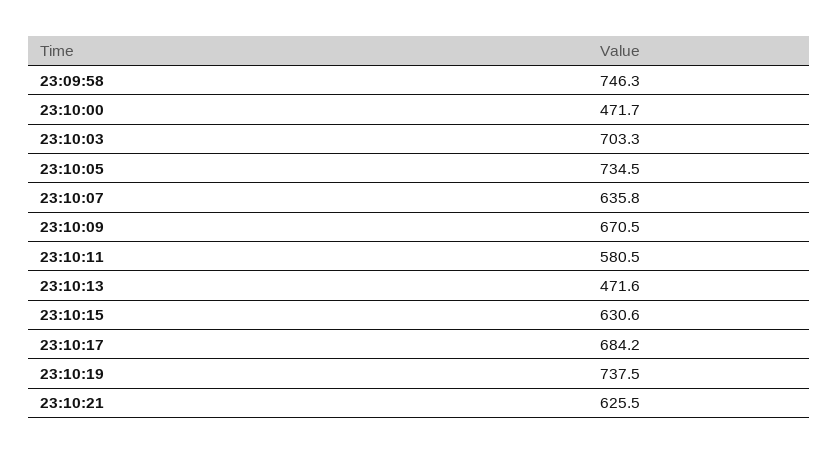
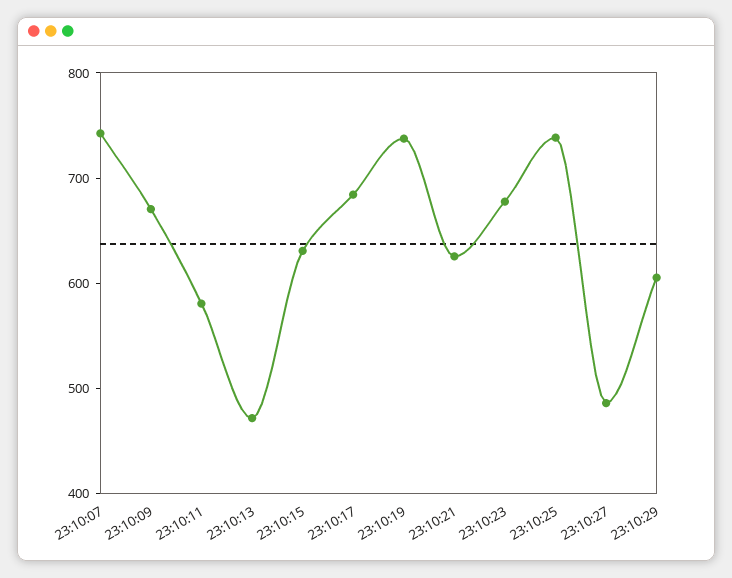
23:09:58: 746.3 -> none
23:10:00: 471.7 -> none
23:10:03: 703.3 -> none
23:10:05: 734.5 -> none
23:10:07: 635.8 -> 740
23:10:23: none -> 680
23:10:25: none -> 740
23:10:27: none -> 480
23:10:29: none -> 600

